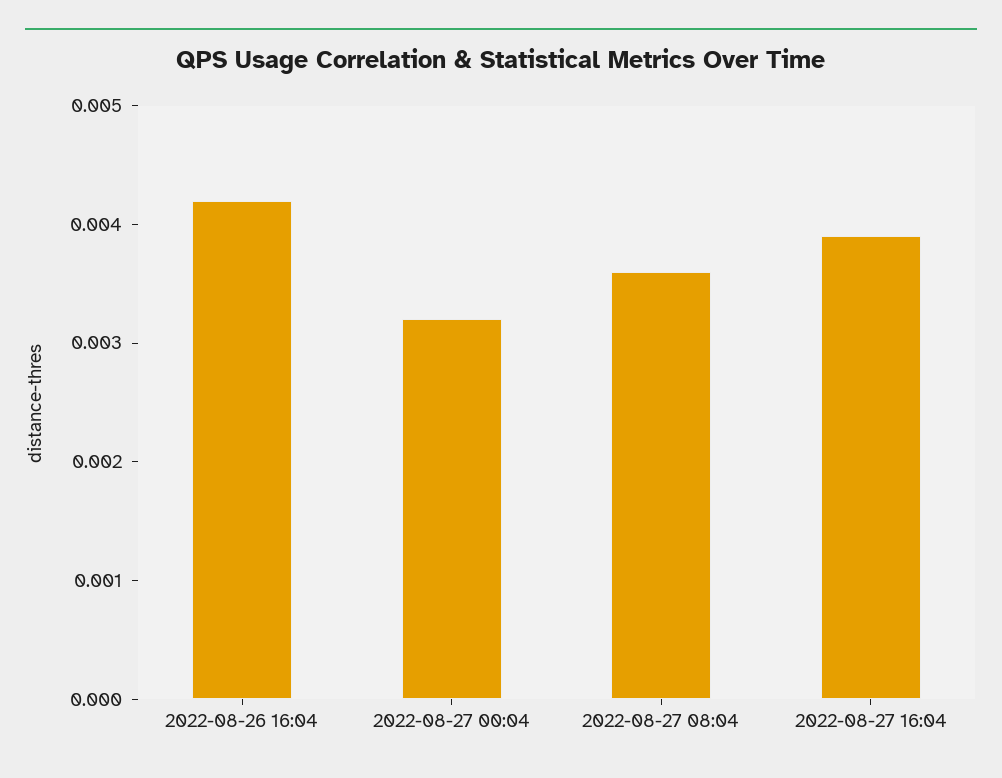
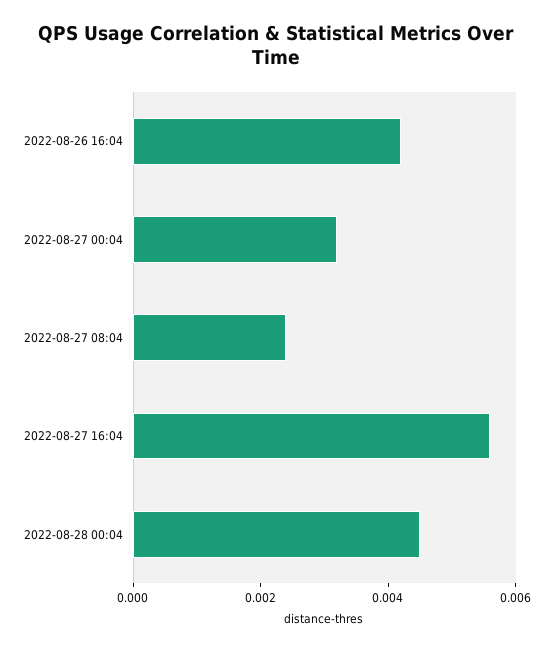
2022-08-27 08:04: 0.0036 -> 0.0025
2022-08-27 16:04: 0.0039 -> 0.0055
2022-08-28 00:04: none -> 0.0045

